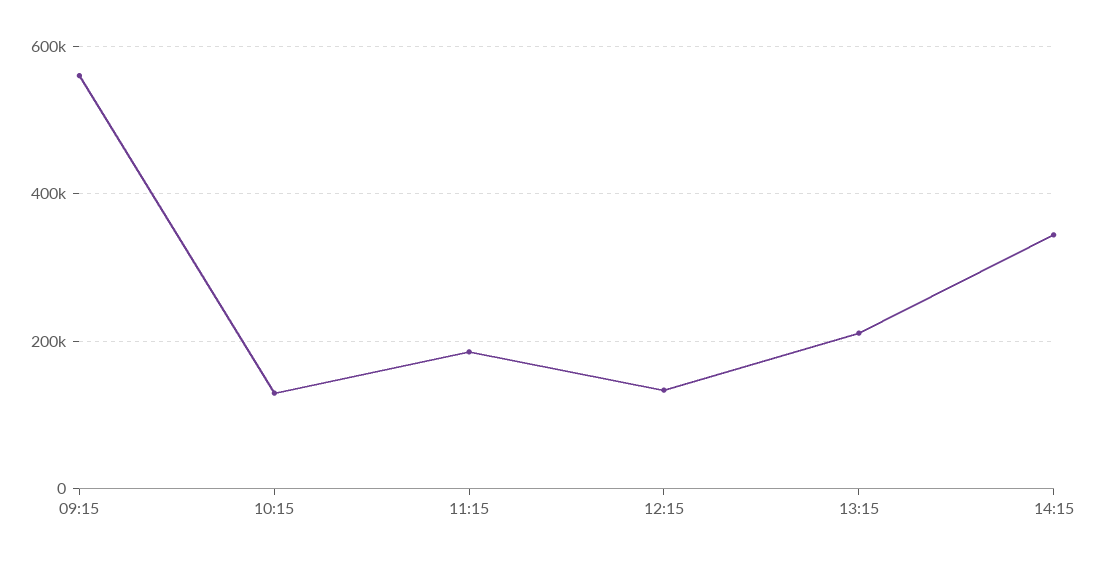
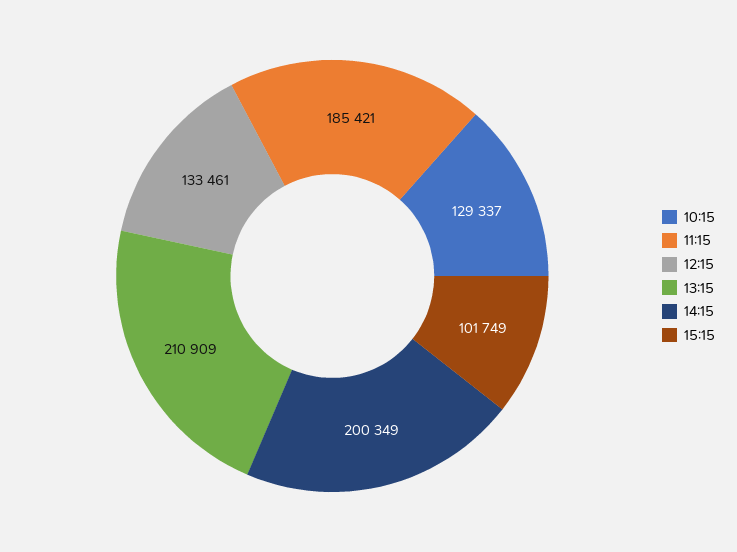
09:15: 560000 -> none
14:15: 340000 -> 200349
15:15: none -> 101749

